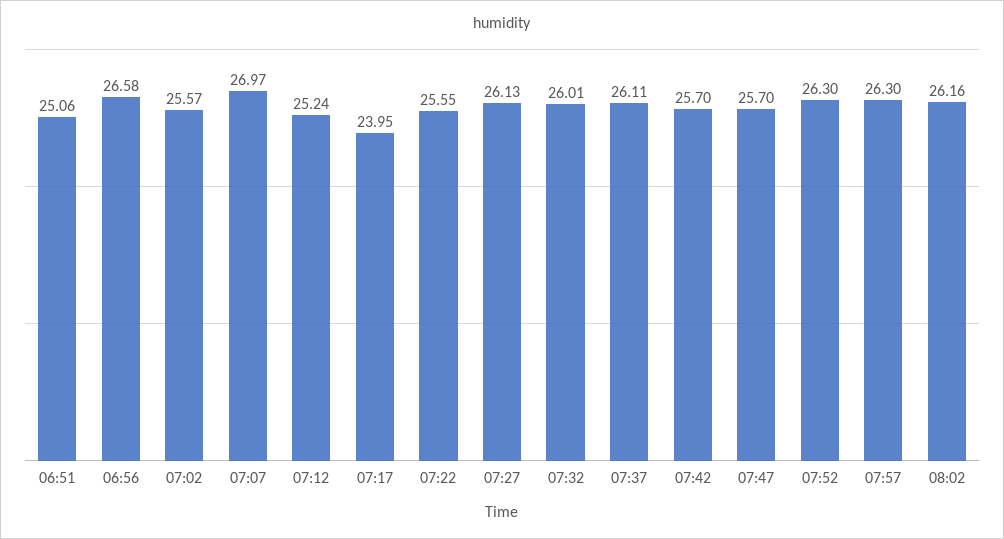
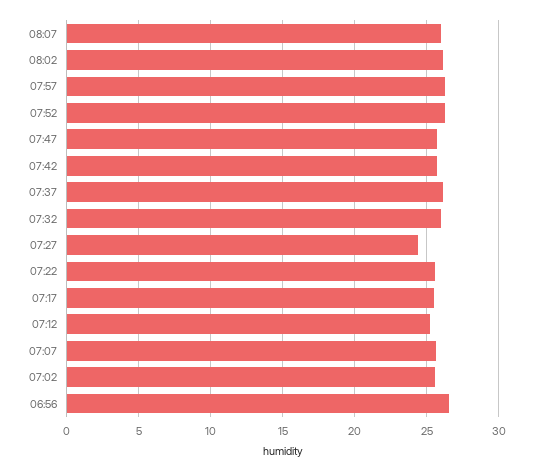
06:51: 25.06 -> none
07:07: 26.97 -> 25.5
07:17: 23.95 -> 25.5
07:27: 26.13 -> 24.5
08:07: none -> 26

